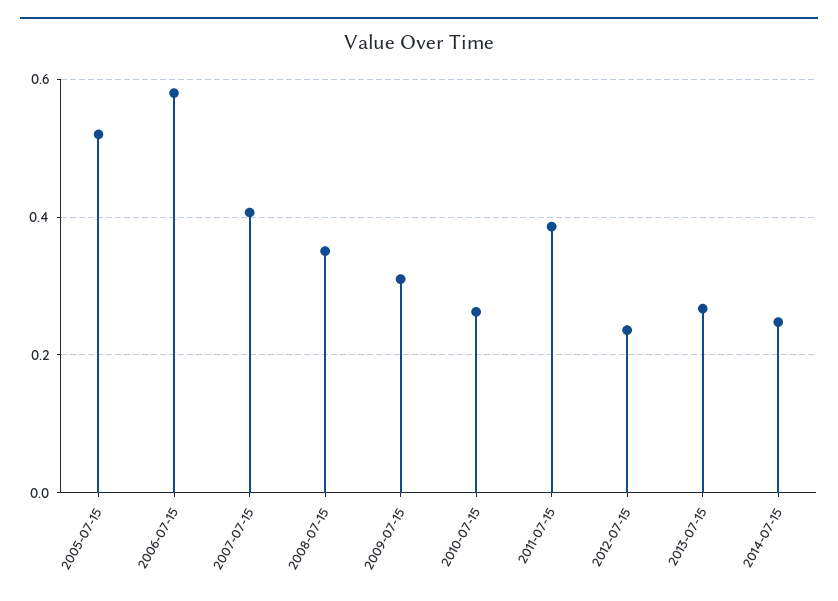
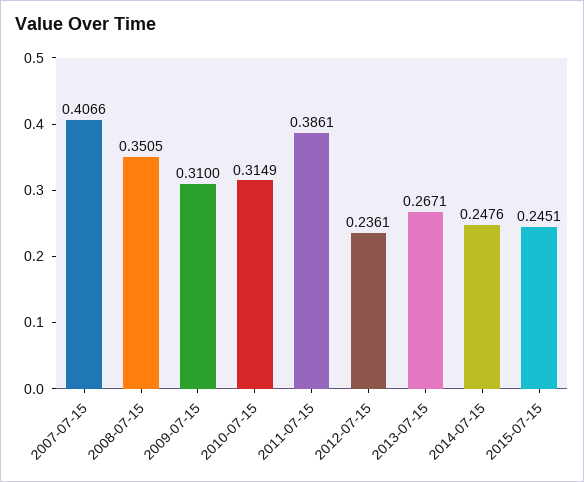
2005-07-15: 0.52 -> none
2006-07-15: 0.58 -> none
2010-07-15: 0.26 -> 0.3149
2015-07-15: none -> 0.2451

